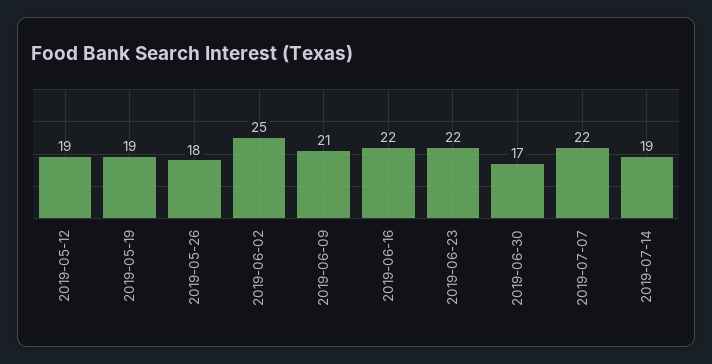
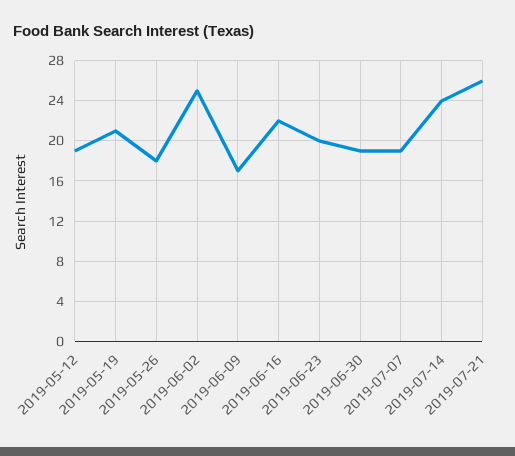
2019-05-19: 19 -> 21
2019-06-09: 21 -> 17
2019-06-23: 22 -> 20
2019-06-30: 17 -> 19
2019-07-07: 22 -> 19
2019-07-14: 19 -> 24
2019-07-21: none -> 26

